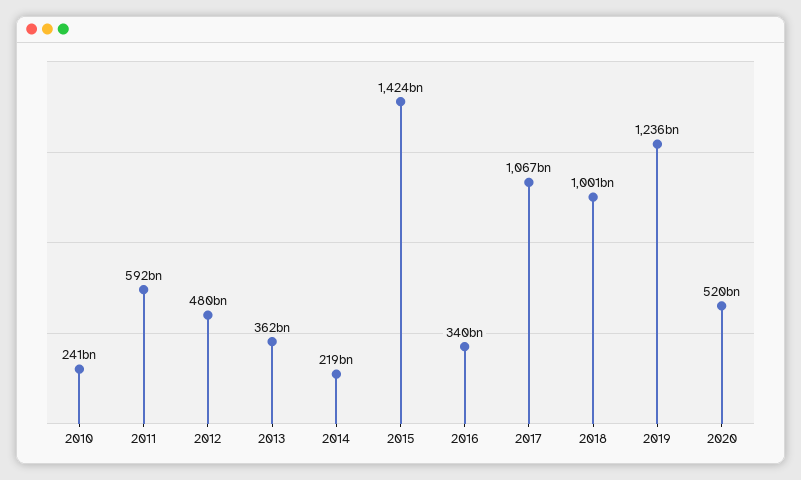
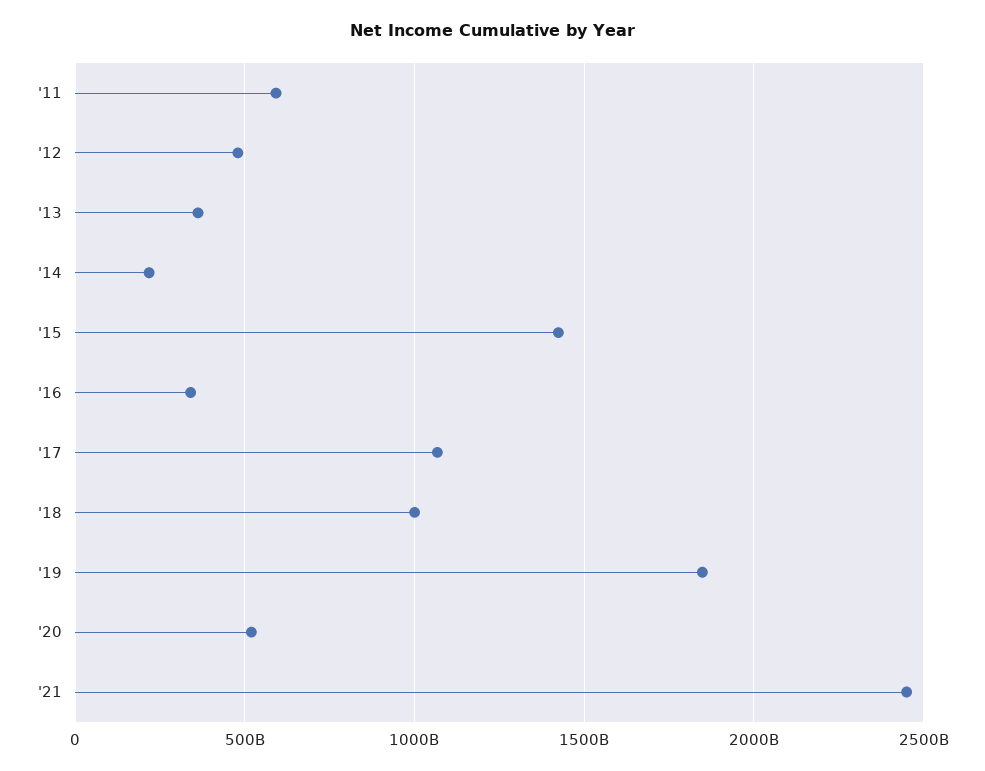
2010: 241000000000 -> none
2019: 1236000000000 -> 1850000000000
'21: none -> 2450000000000

